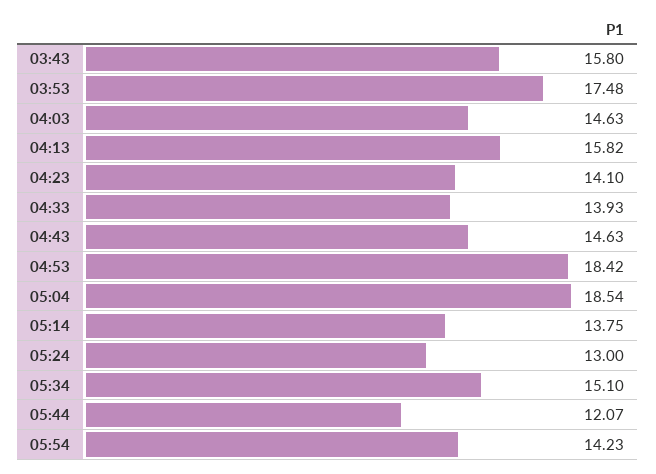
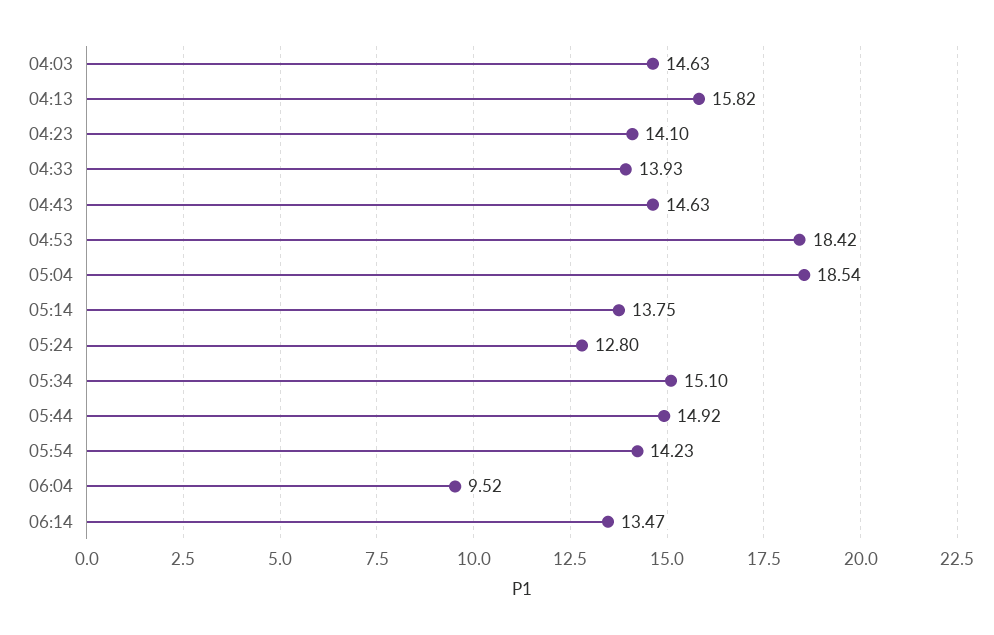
03:43: 15.8 -> none
03:53: 17.48 -> none
05:24: 13 -> 12.8
05:44: 12.07 -> 14.92
06:04: none -> 9.52
06:14: none -> 13.47

